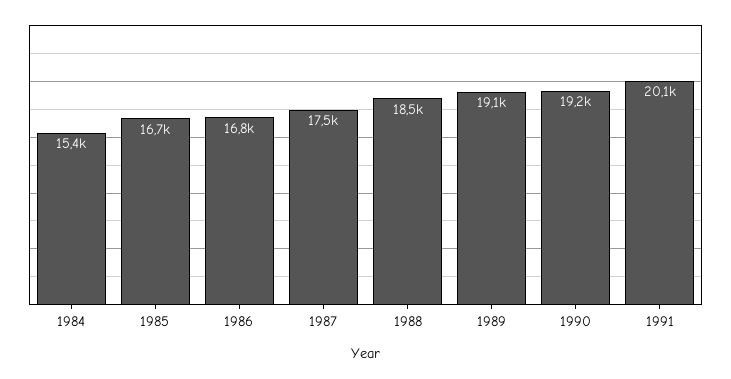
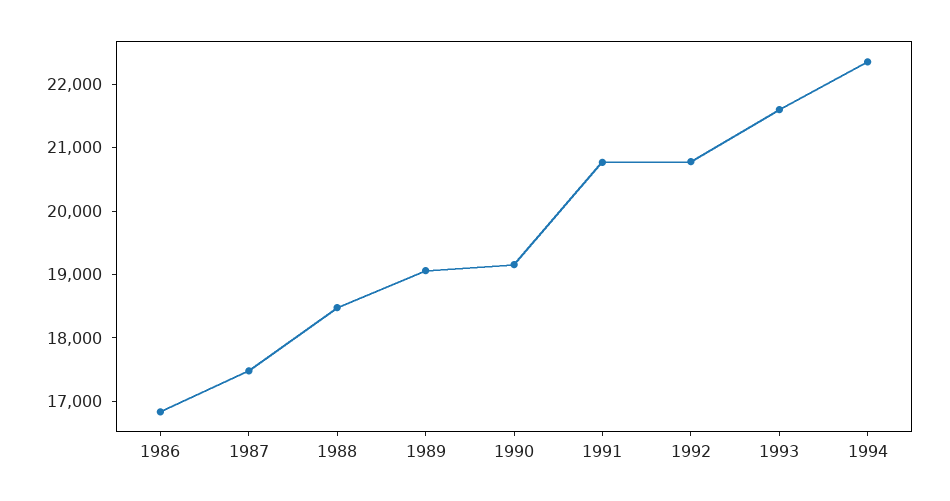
1984: 15400 -> none
1985: 16700 -> none
1991: 20100 -> 20800
1992: none -> 20800
1993: none -> 21600
1994: none -> 22400

